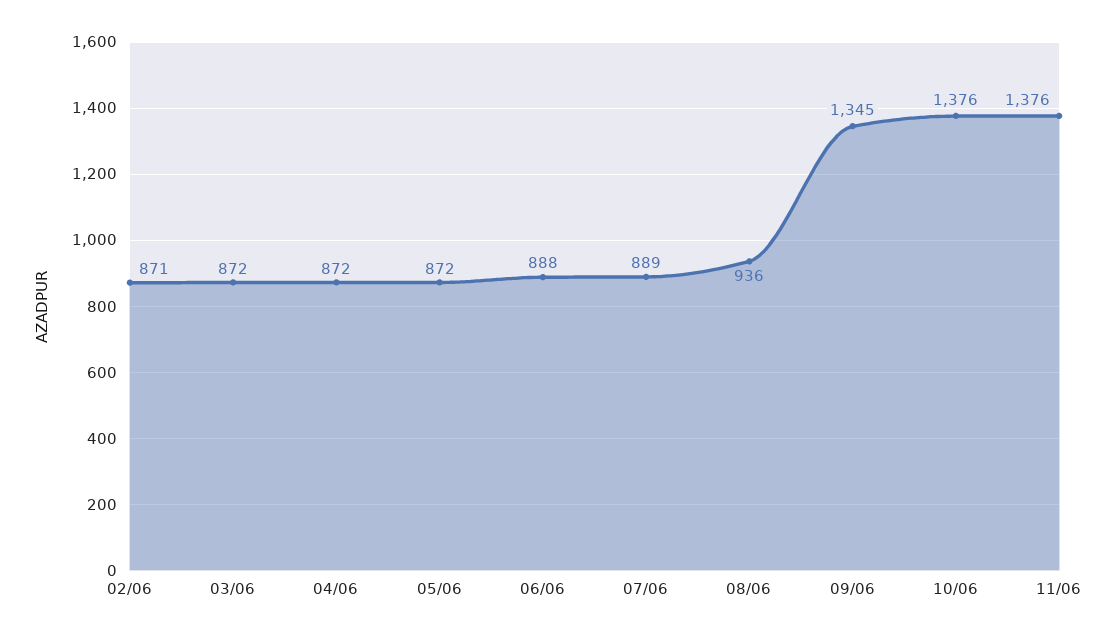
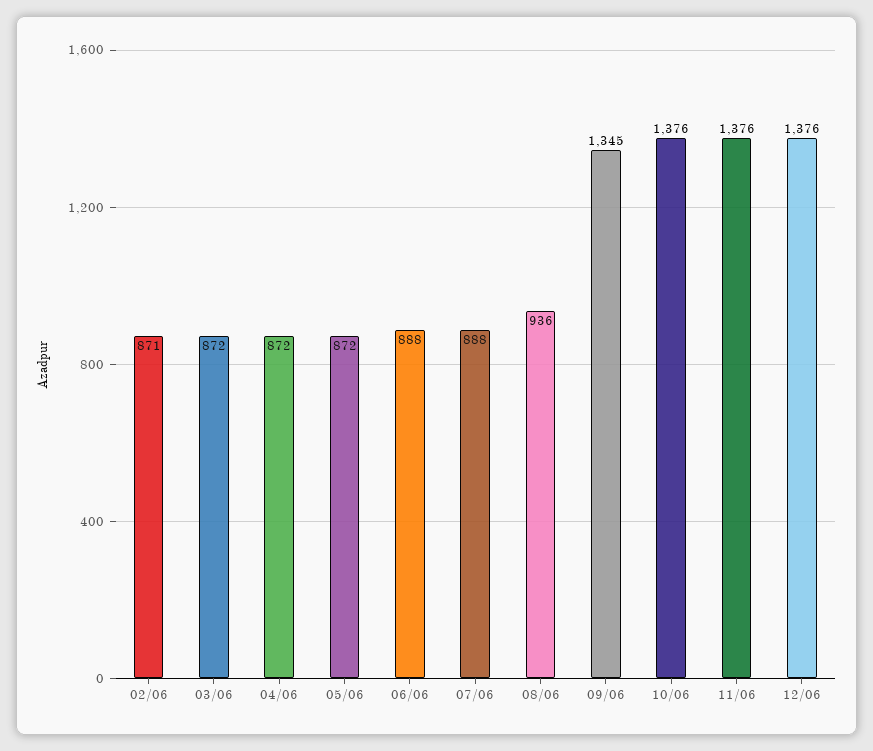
07/06: 889 -> 888
12/06: none -> 1376

